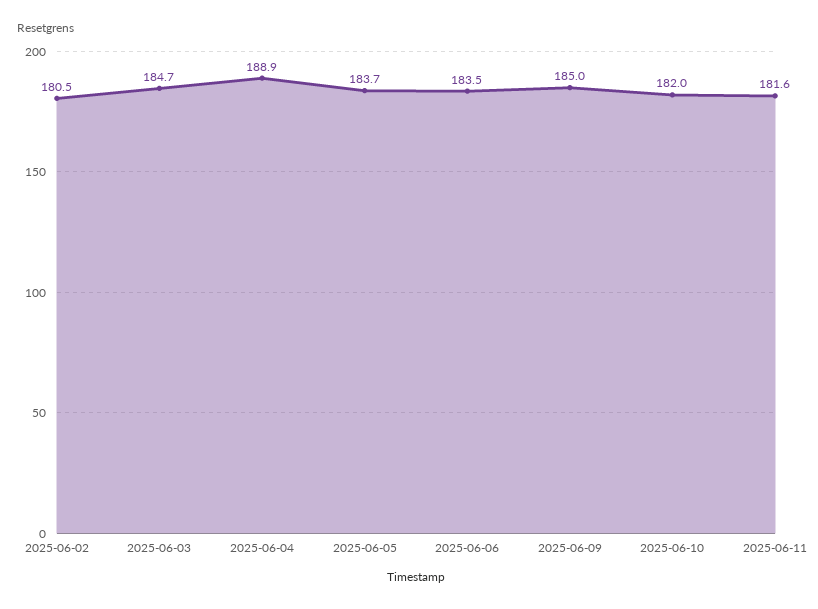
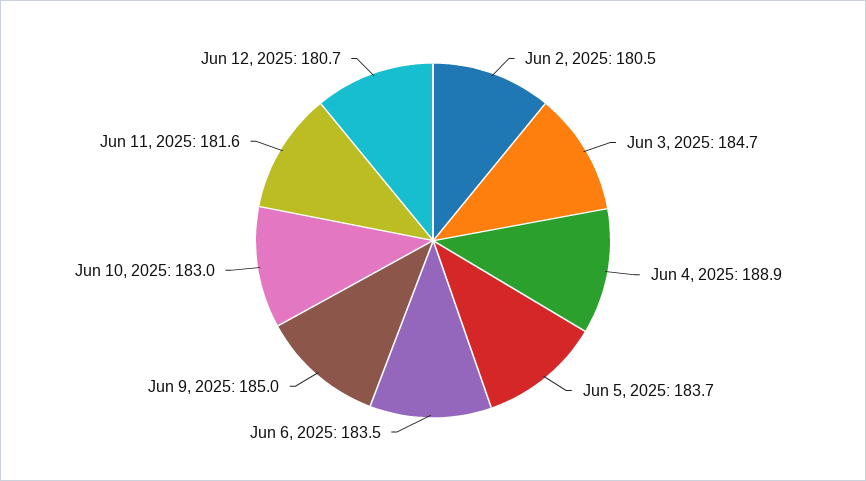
2025-06-10: 182 -> 183
Jun 12, 2025: none -> 180.7

